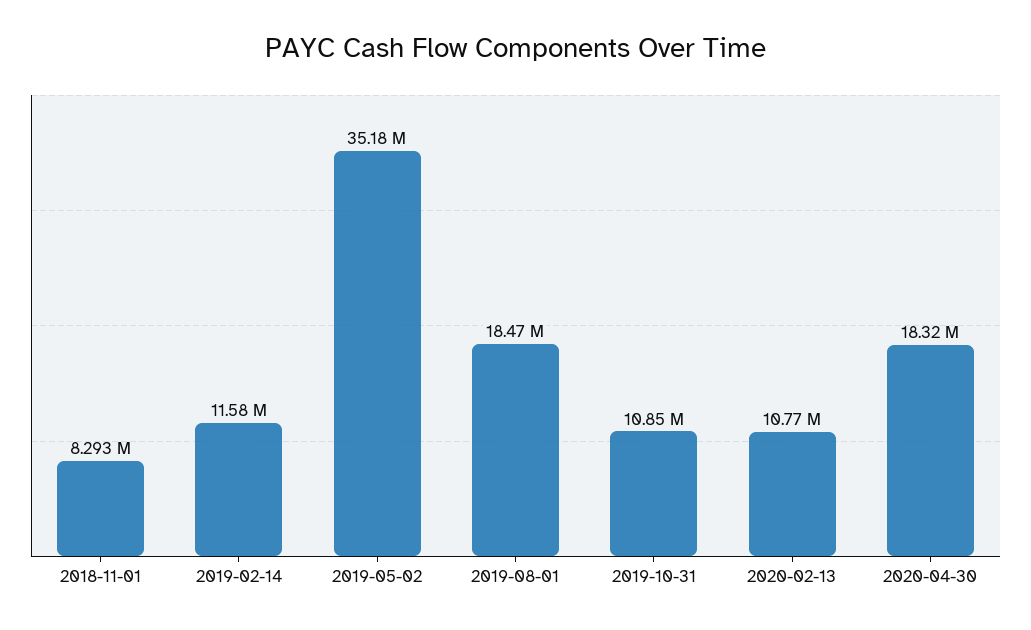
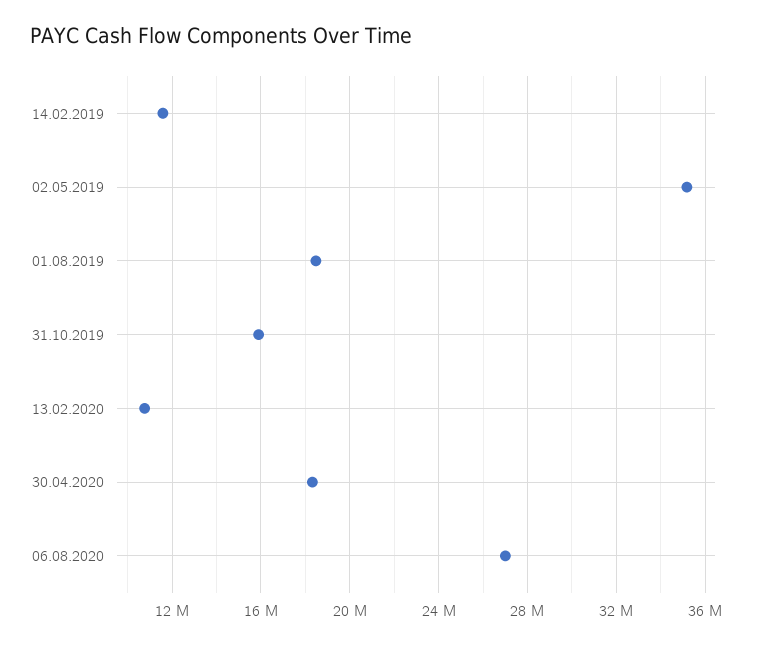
2018-11-01: 8293000 -> none
2019-10-31: 10850000 -> 16000000
06.08.2020: none -> 27000000

